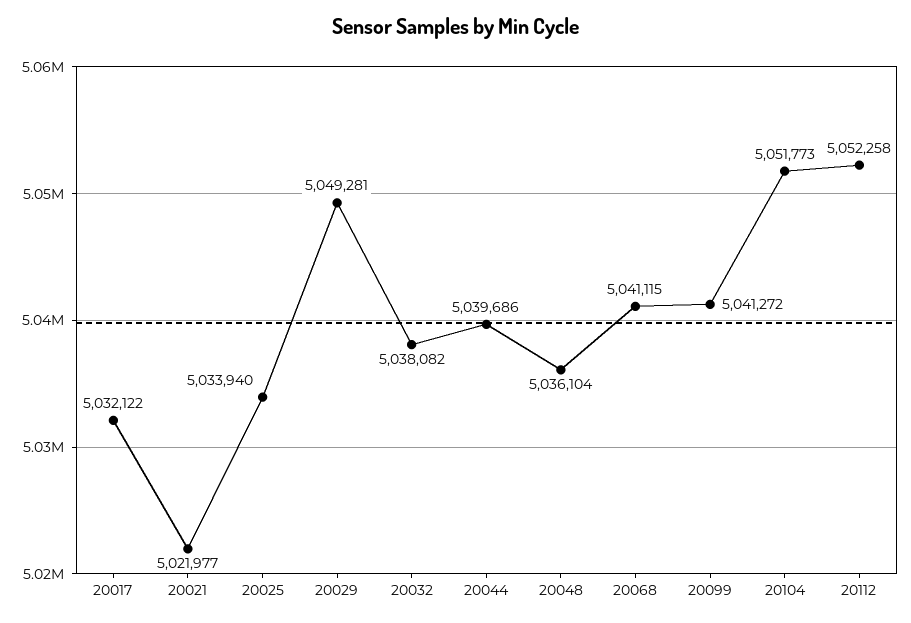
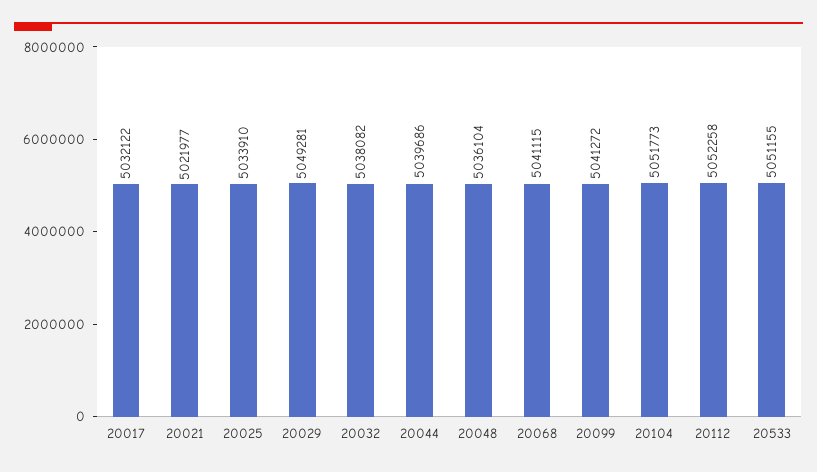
20025: 5033940 -> 5033910
20533: none -> 5051155

